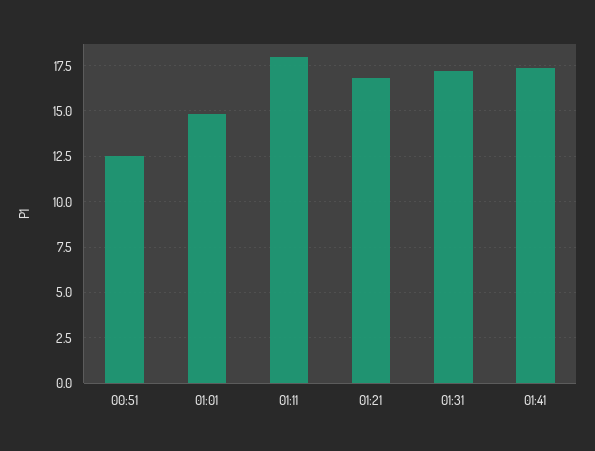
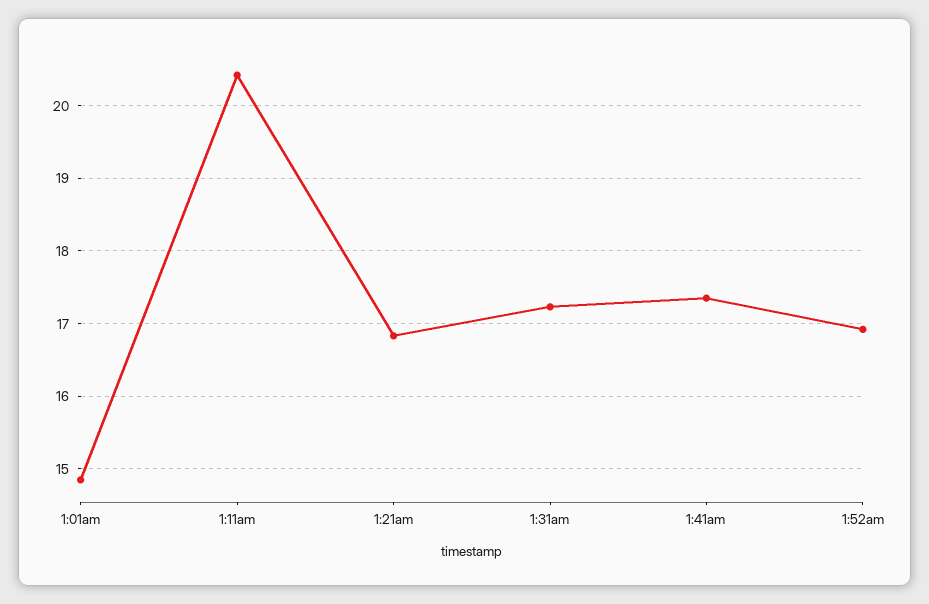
00:51: 12.5 -> none
01:11: 18 -> 20.4
1:52am: none -> 16.9

